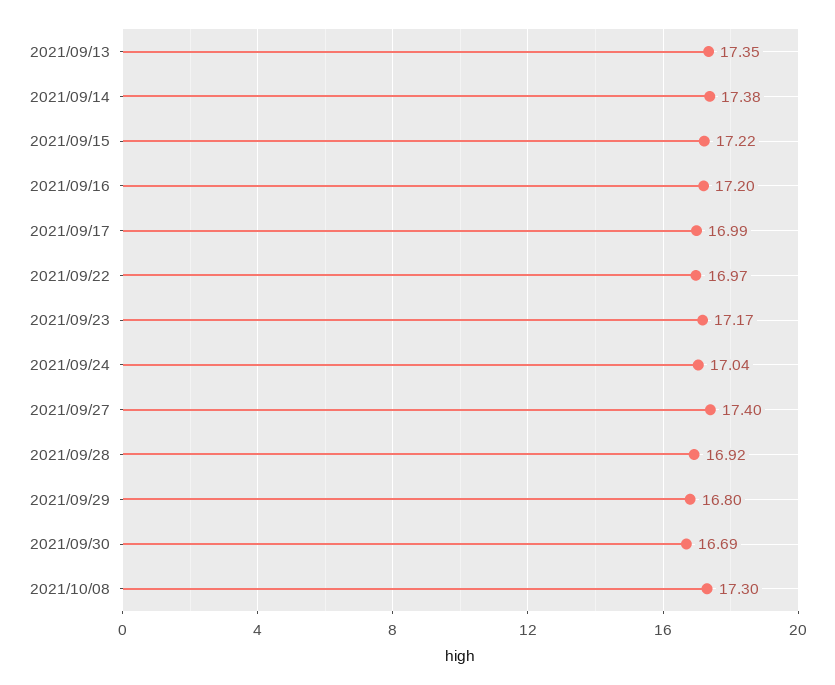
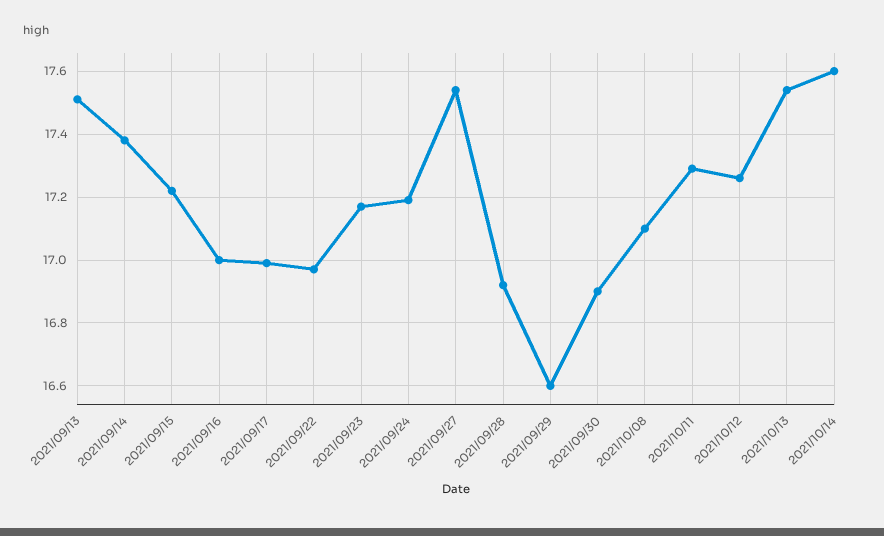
2021/09/13: 17.35 -> 17.5
2021/09/16: 17.2 -> 17
2021/09/24: 17.04 -> 17.2
2021/09/27: 17.4 -> 17.55
2021/09/29: 16.8 -> 16.6
2021/09/30: 16.69 -> 16.9
2021/10/08: 17.3 -> 17.1
2021/10/11: none -> 17.3
2021/10/12: none -> 17.25
2021/10/13: none -> 17.55
2021/10/14: none -> 17.6

